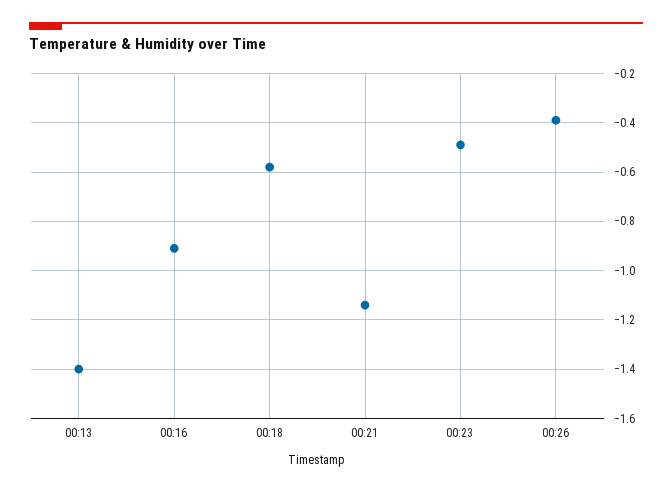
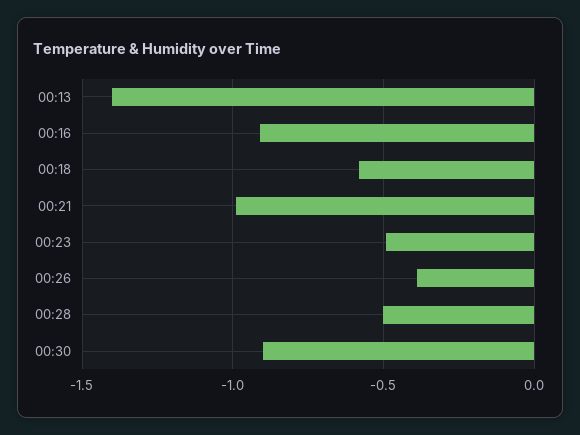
00:21: -1.15 -> -1
00:28: none -> -0.5
00:30: none -> -0.9

